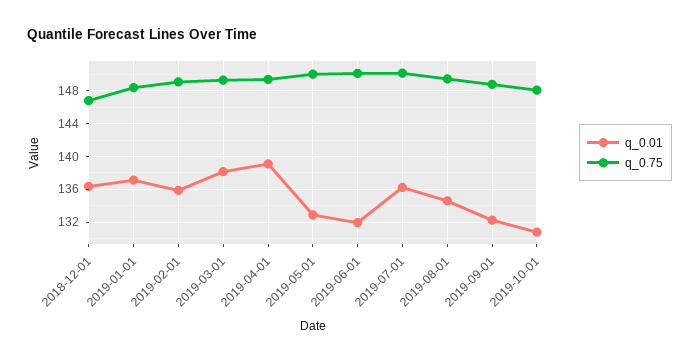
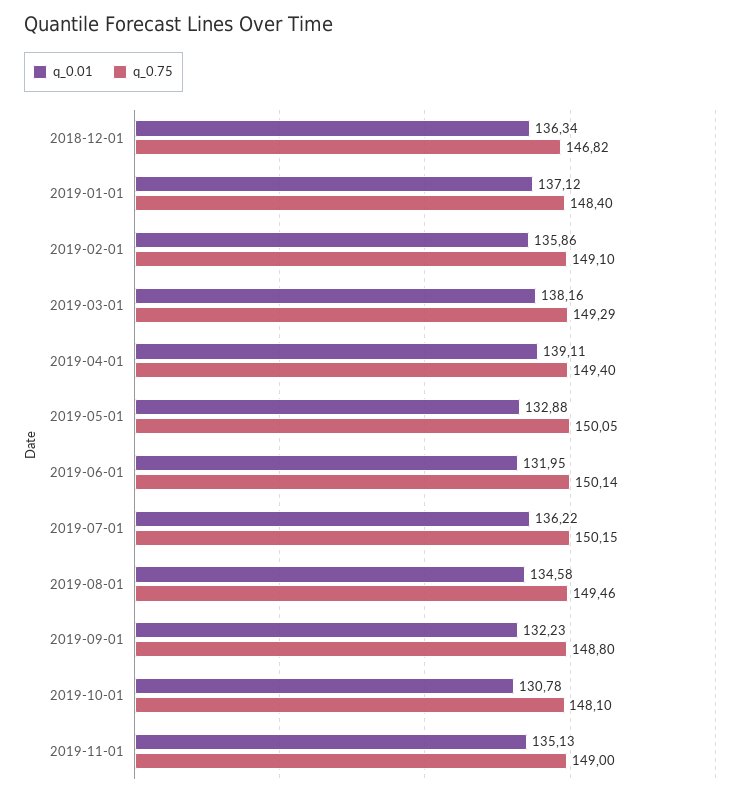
q_0.01, 2019-11-01: none -> 135.13
q_0.75, 2019-11-01: none -> 149

